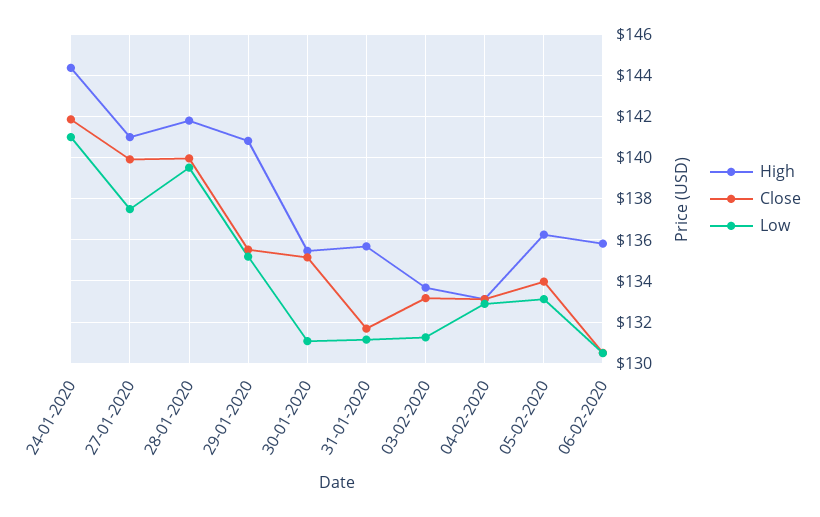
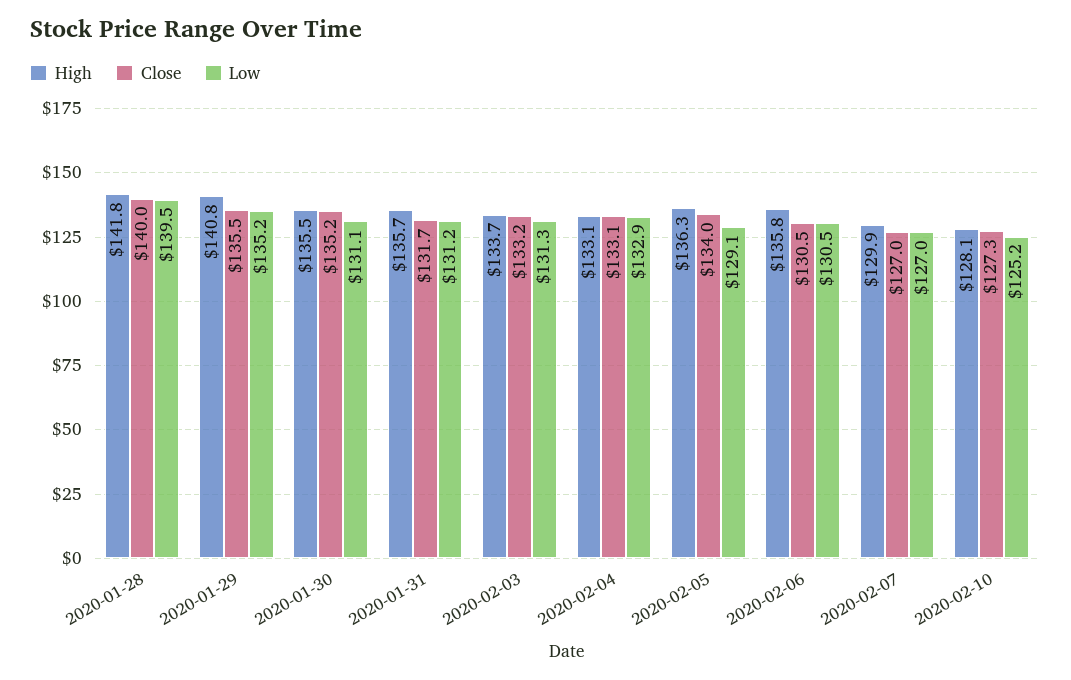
High, 24-01-2020: 144.5 -> none
Close, 24-01-2020: 142 -> none
Low, 24-01-2020: 141 -> none
High, 27-01-2020: 141 -> none
Close, 27-01-2020: 140 -> none
Low, 27-01-2020: 137.5 -> none
Low, 05-02-2020: 133 -> 129.1
High, 2020-02-07: none -> 129.9
Close, 2020-02-07: none -> 127
Low, 2020-02-07: none -> 127
High, 2020-02-10: none -> 128.1
Close, 2020-02-10: none -> 127.3
Low, 2020-02-10: none -> 125.2

